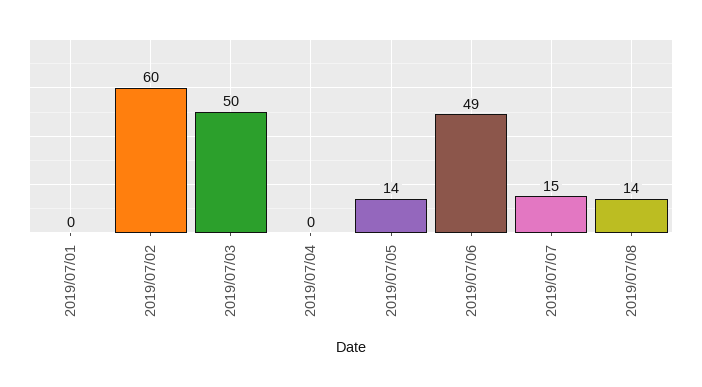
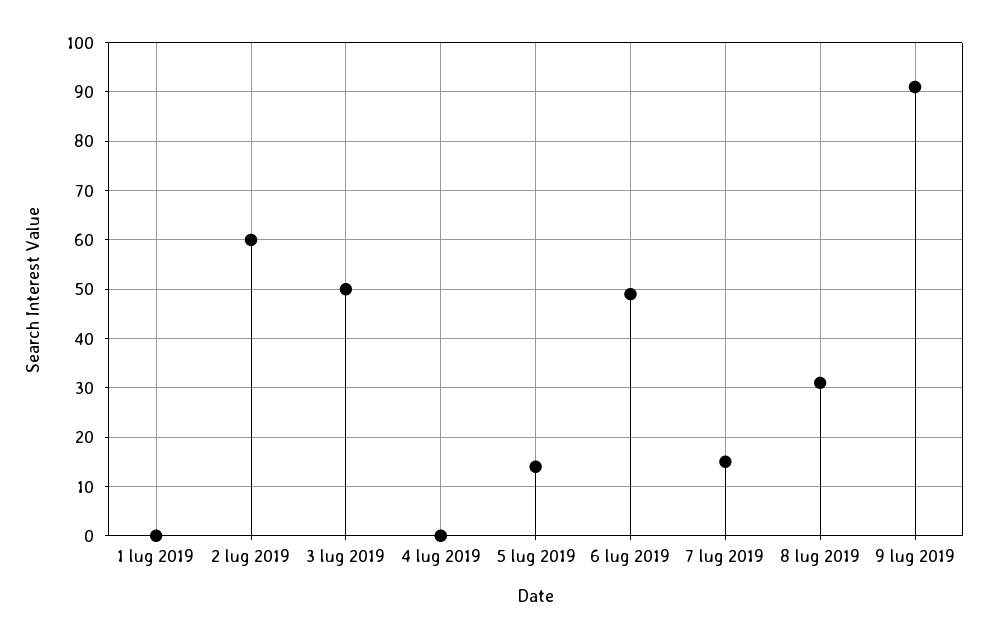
2019/07/08: 14 -> 30
9 lug 2019: none -> 90

